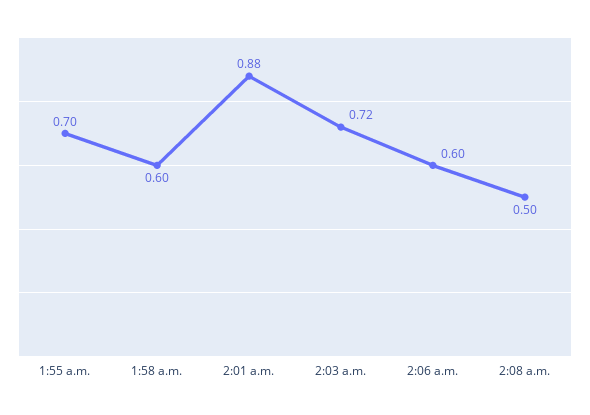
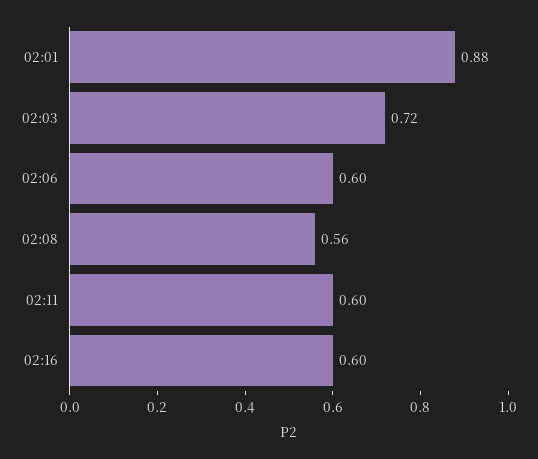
1:55 a.m.: 0.7 -> none
1:58 a.m.: 0.6 -> none
2:08 a.m.: 0.5 -> 0.56
02:11: none -> 0.6
02:16: none -> 0.6

